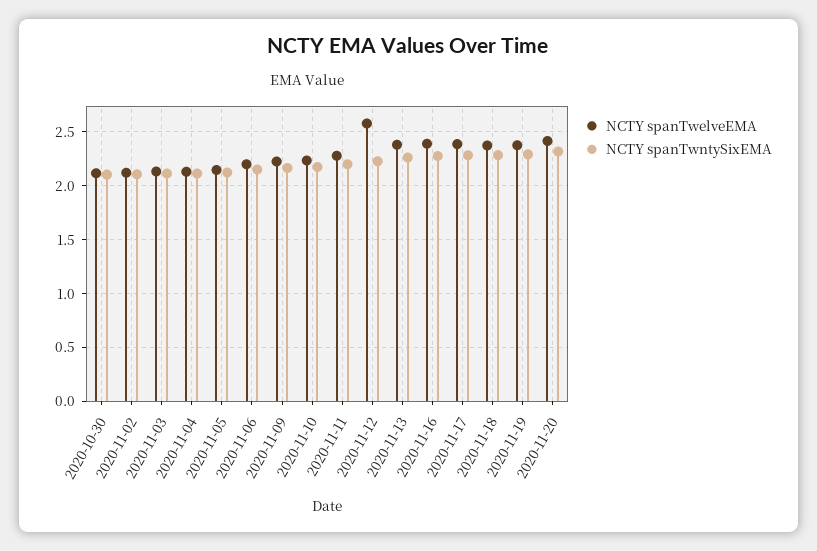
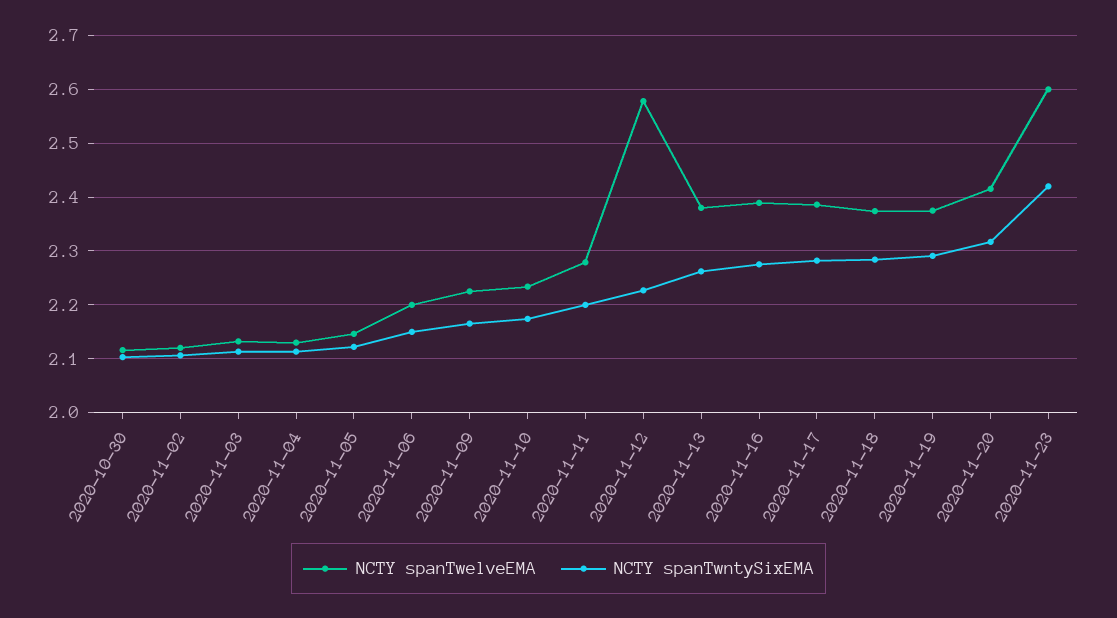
NCTY spanTwelveEMA, 2020-11-23: none -> 2.6
NCTY spanTwntySixEMA, 2020-11-23: none -> 2.42

